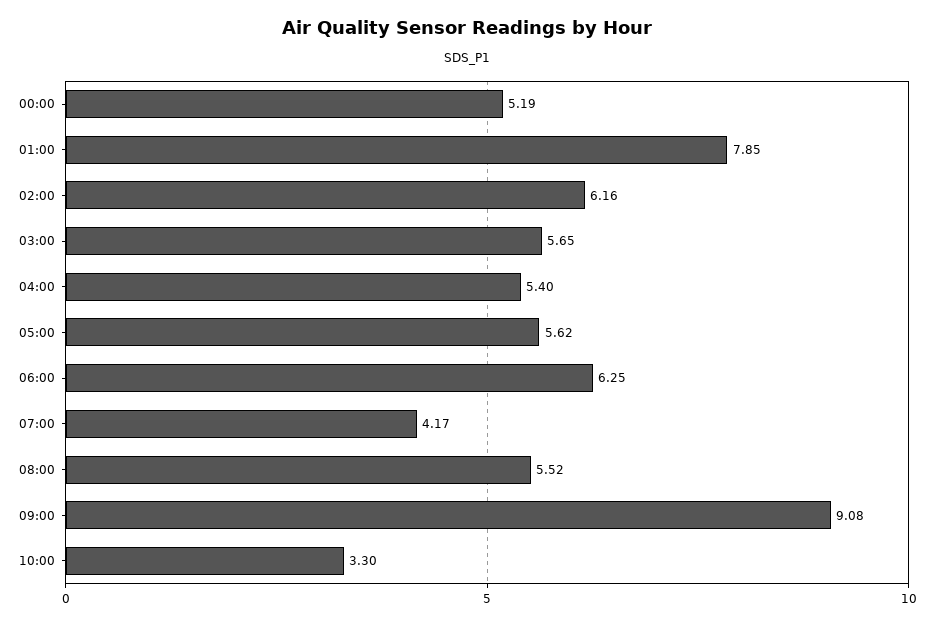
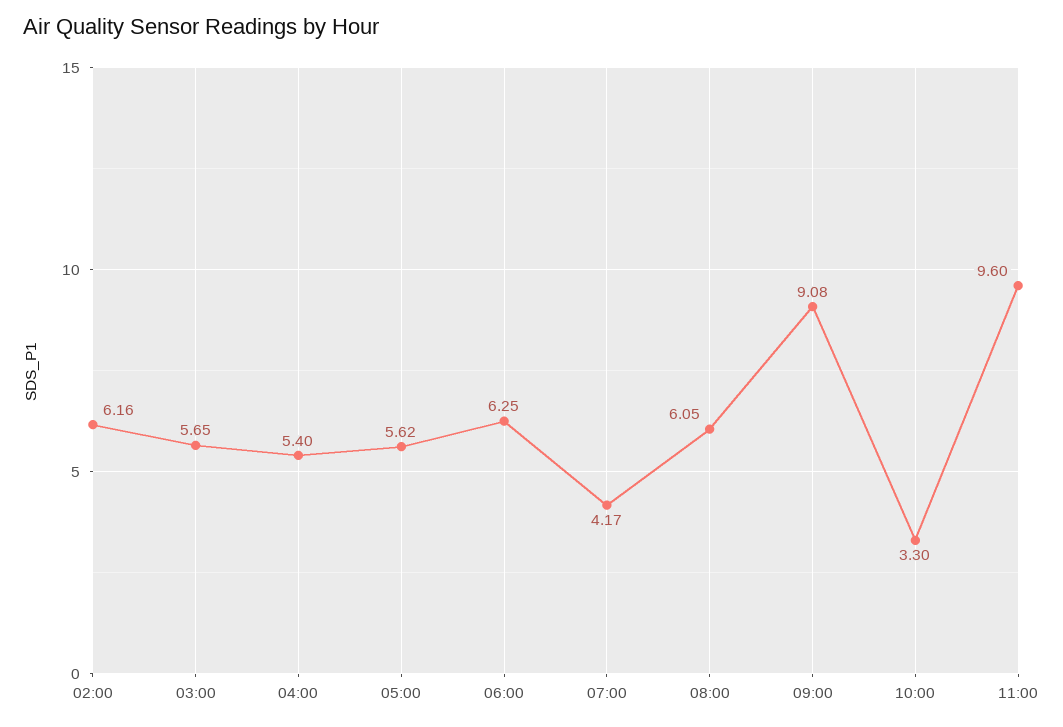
00:00: 5.19 -> none
01:00: 7.85 -> none
08:00: 5.52 -> 6.05
11:00: none -> 9.6

